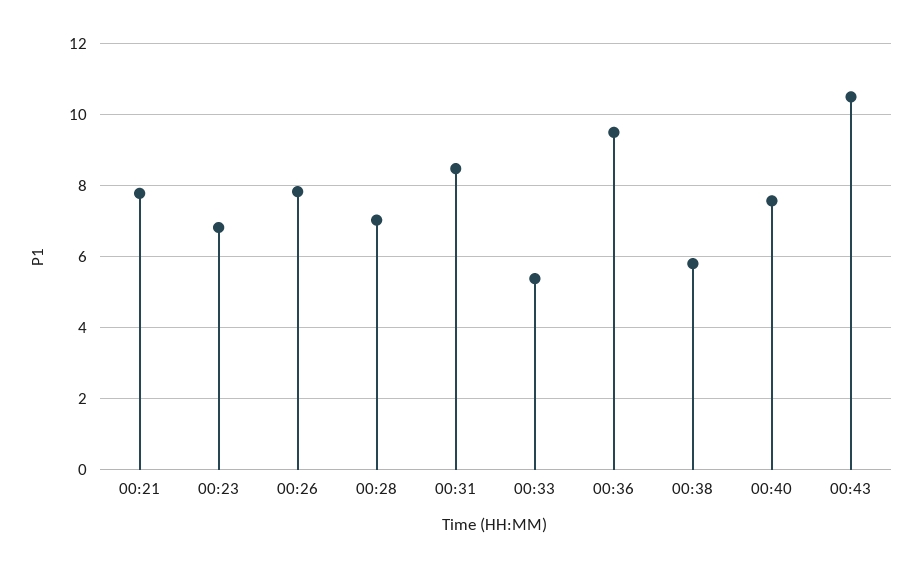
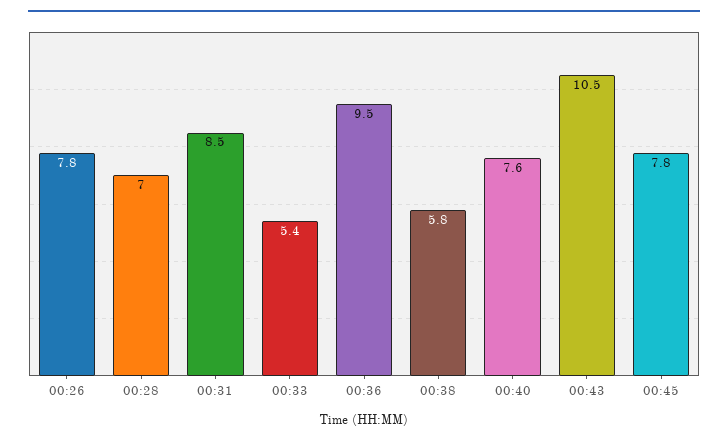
00:21: 7.8 -> none
00:23: 6.8 -> none
00:45: none -> 7.8

